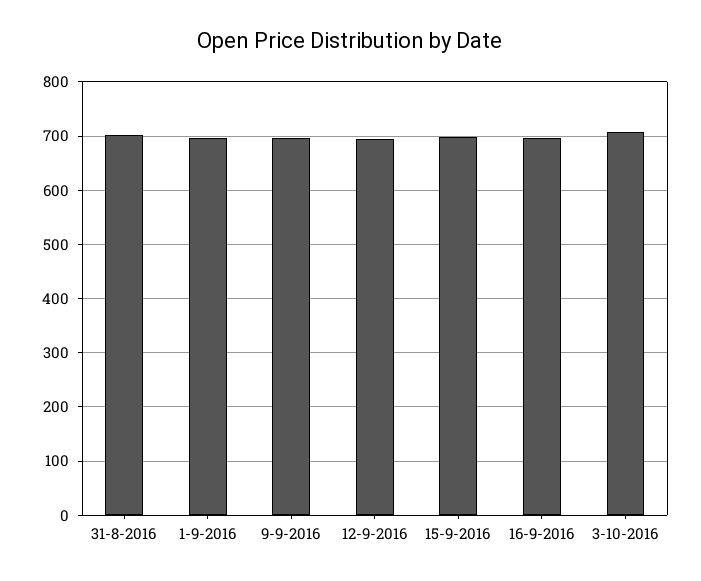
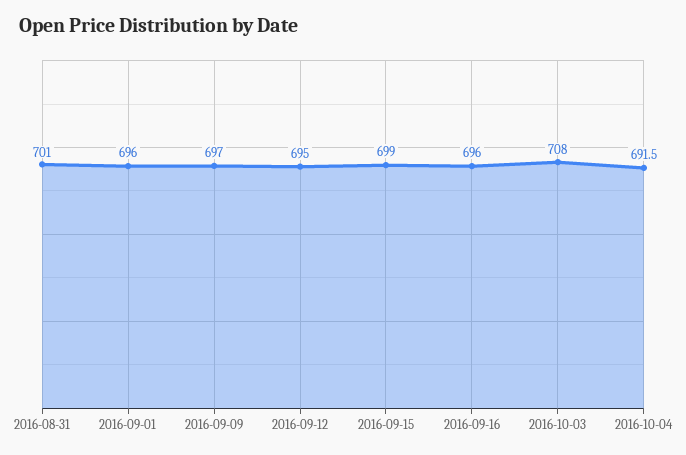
2016-10-04: none -> 691.5

